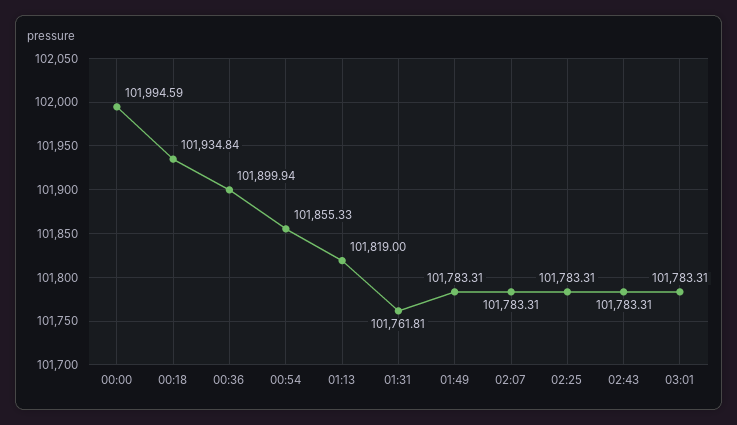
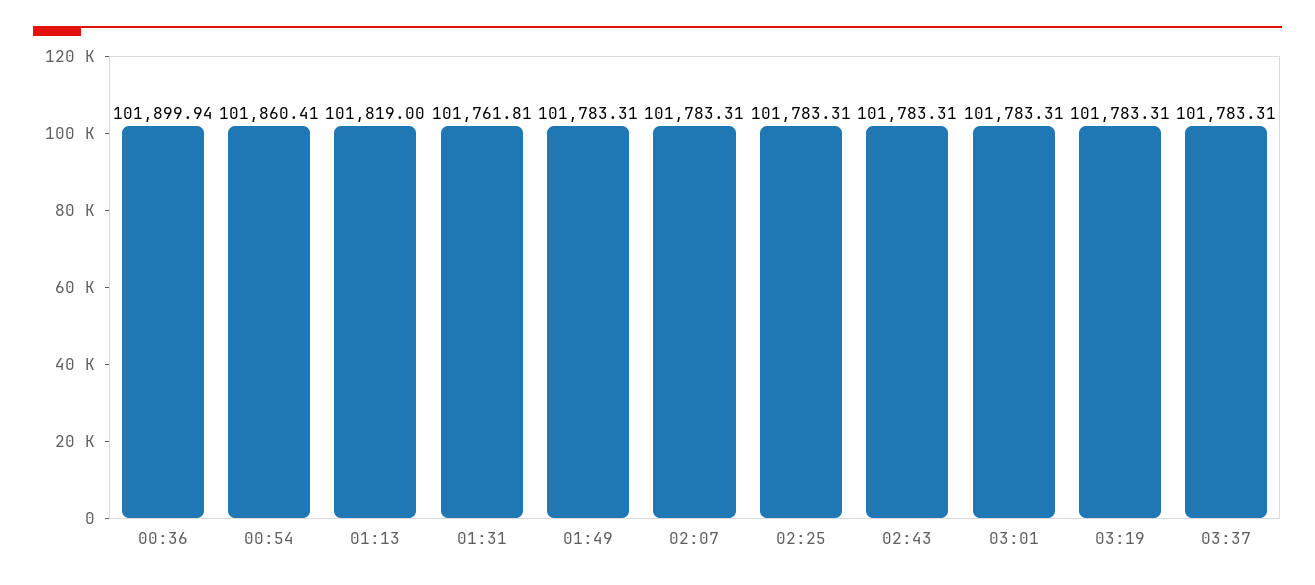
00:00: 101994.59 -> none
00:18: 101934.84 -> none
00:54: 101855.33 -> 101860.41
03:19: none -> 101783.31
03:37: none -> 101783.31

